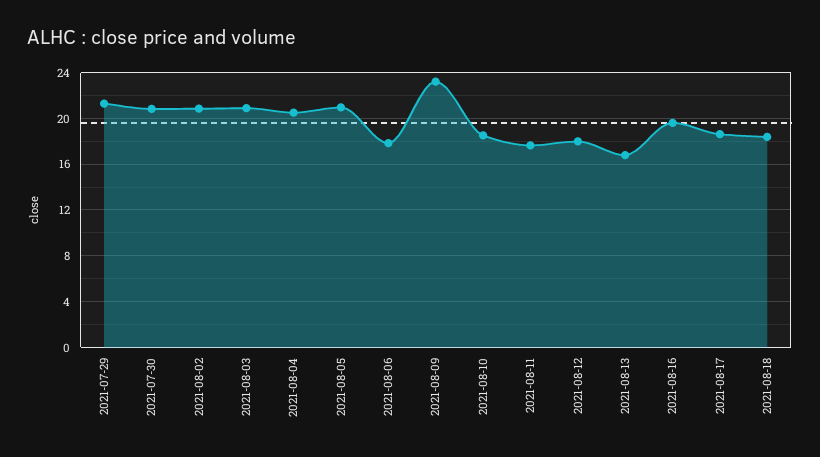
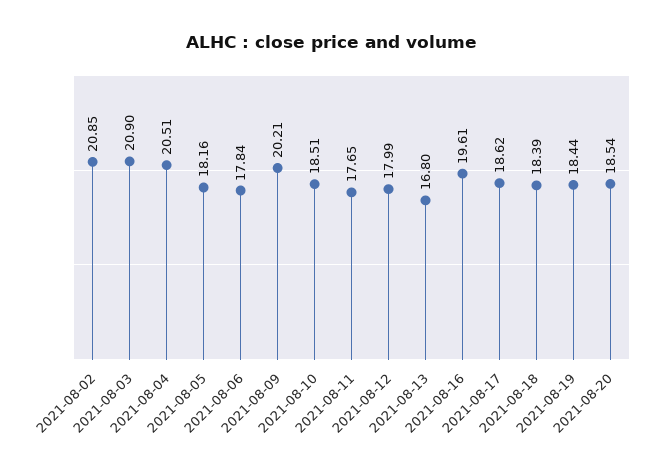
2021-07-29: 21 -> none
2021-07-30: 21 -> none
2021-08-05: 21 -> 18.16
2021-08-09: 23 -> 20.21
2021-08-19: none -> 18.44
2021-08-20: none -> 18.54

